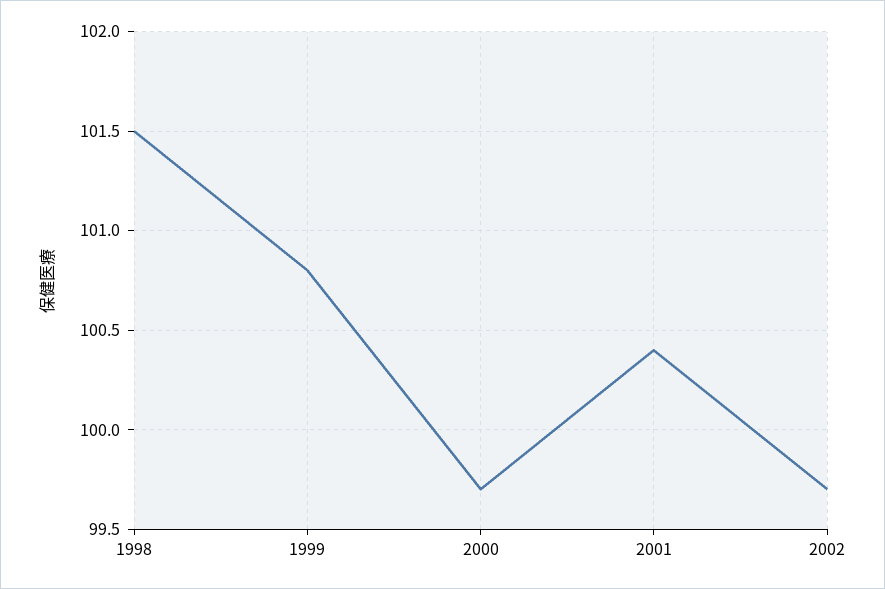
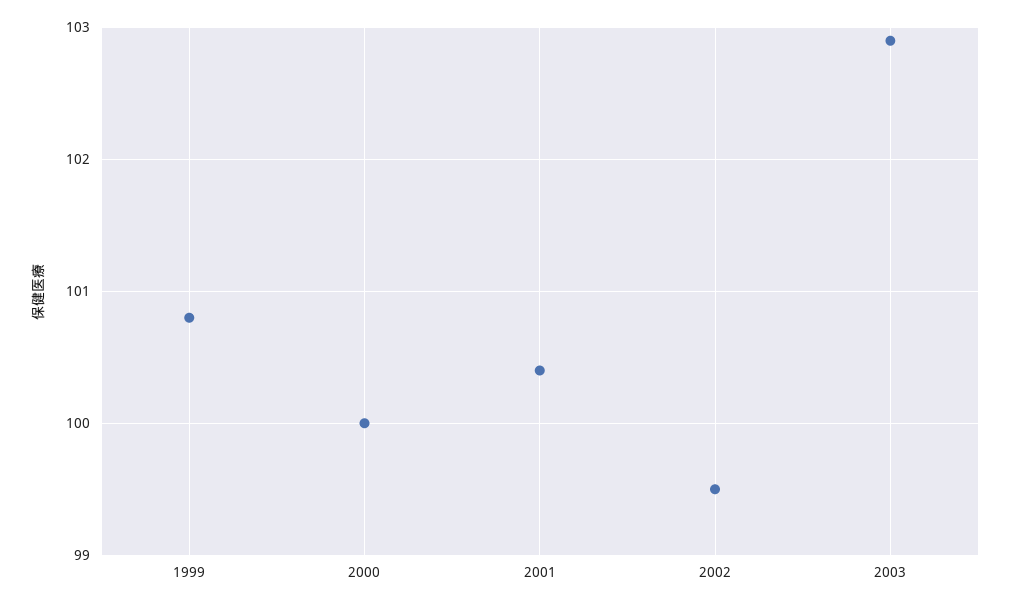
1998: 101.5 -> none
2000: 99.7 -> 100
2002: 99.7 -> 99.5
2003: none -> 102.9

